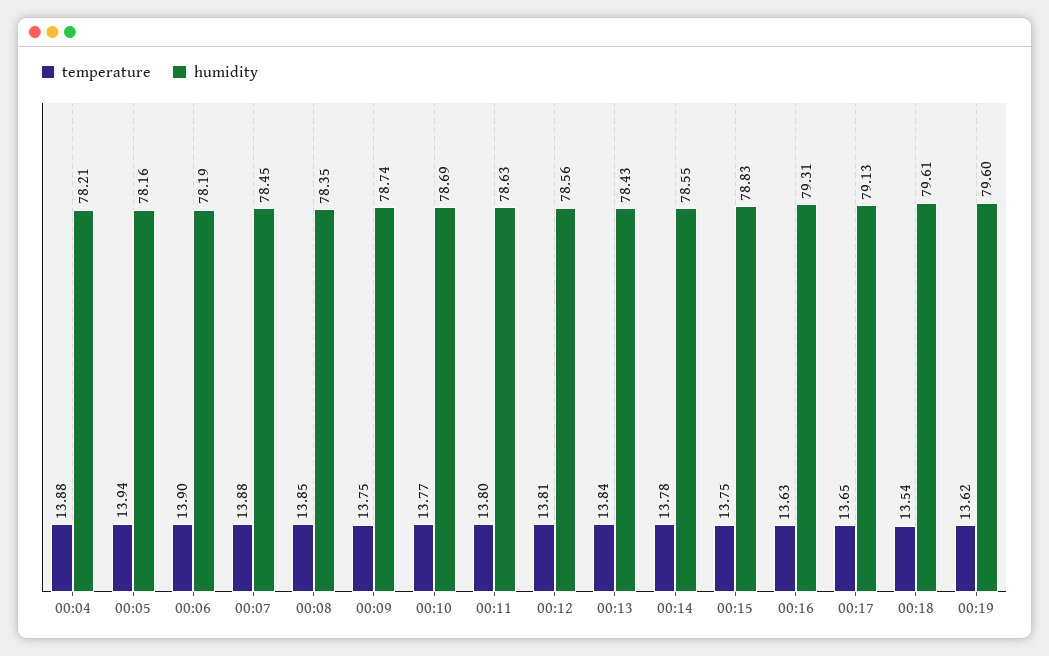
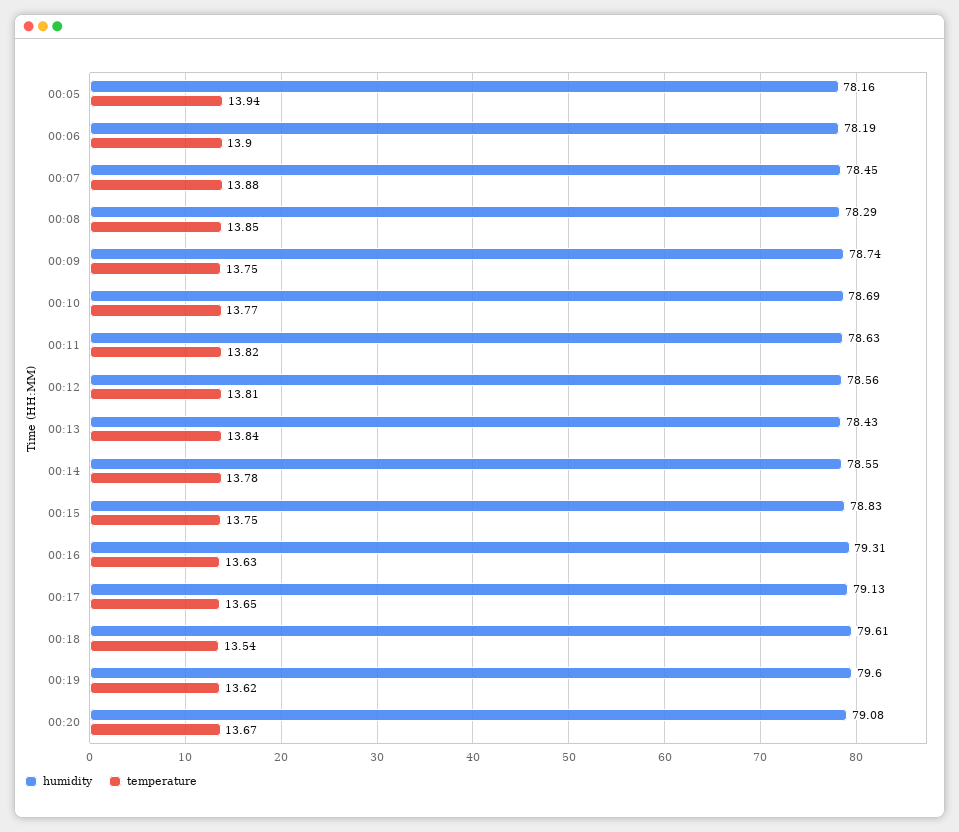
temperature, 00:04: 13.88 -> none
humidity, 00:04: 78.21 -> none
humidity, 00:08: 78.35 -> 78.29
temperature, 00:11: 13.8 -> 13.82
humidity, 00:20: none -> 79.08
temperature, 00:20: none -> 13.67

